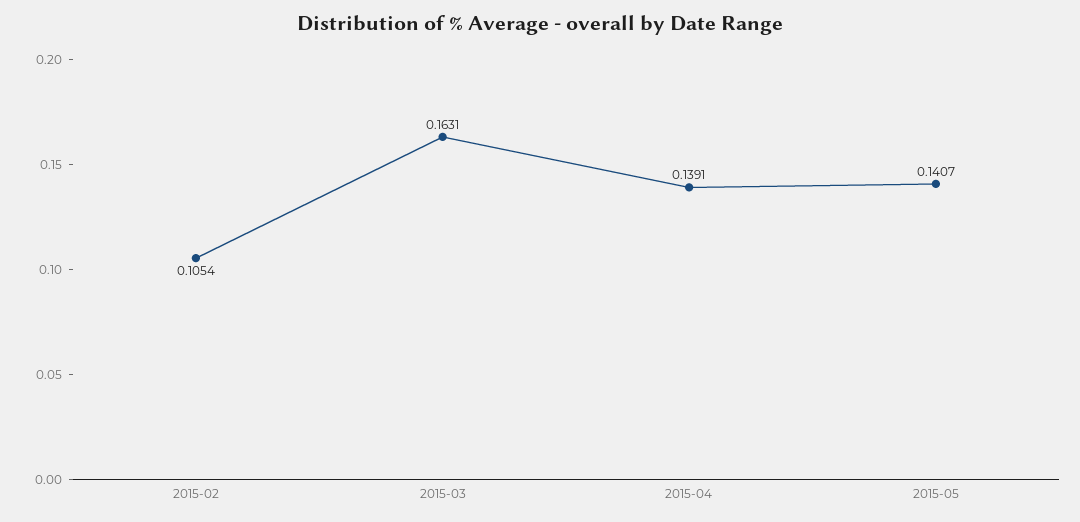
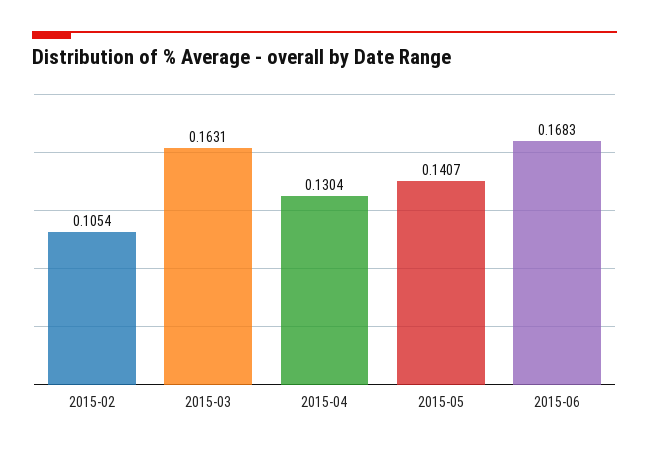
2015-04: 0.1391 -> 0.1304
2015-06: none -> 0.1683

